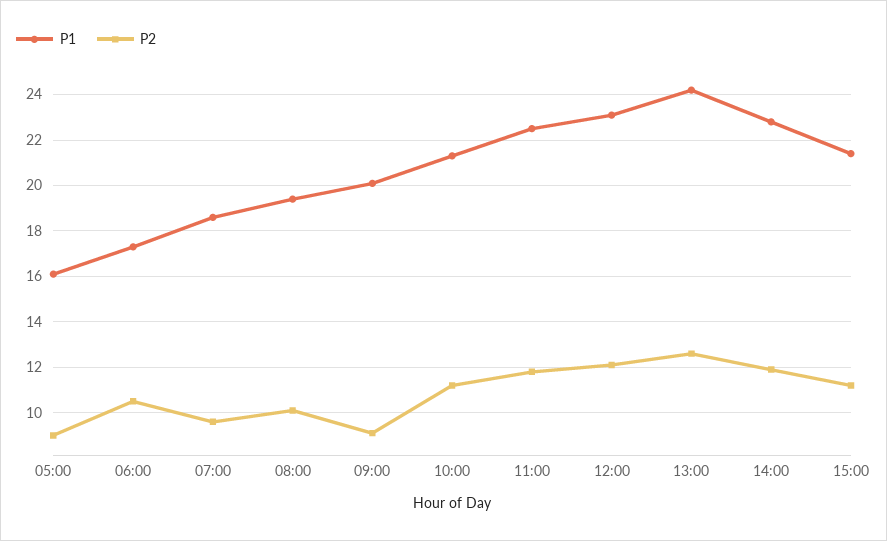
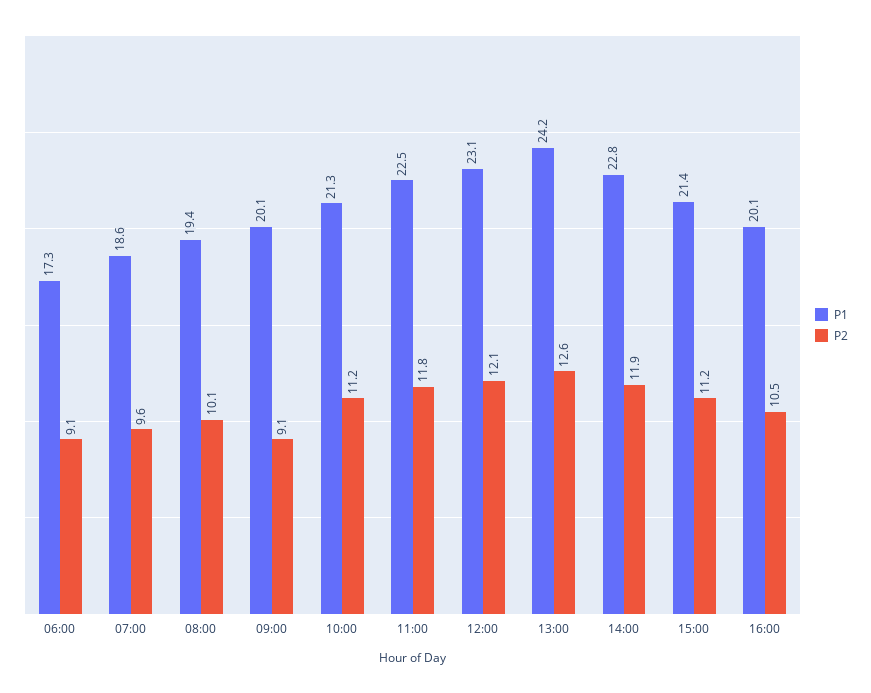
P1, 05:00: 16 -> none
P2, 05:00: 9 -> none
P2, 06:00: 10.5 -> 9.1
P1, 16:00: none -> 20.1
P2, 16:00: none -> 10.5

